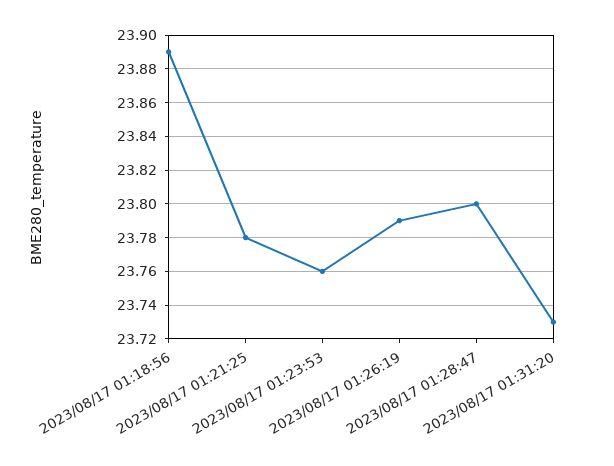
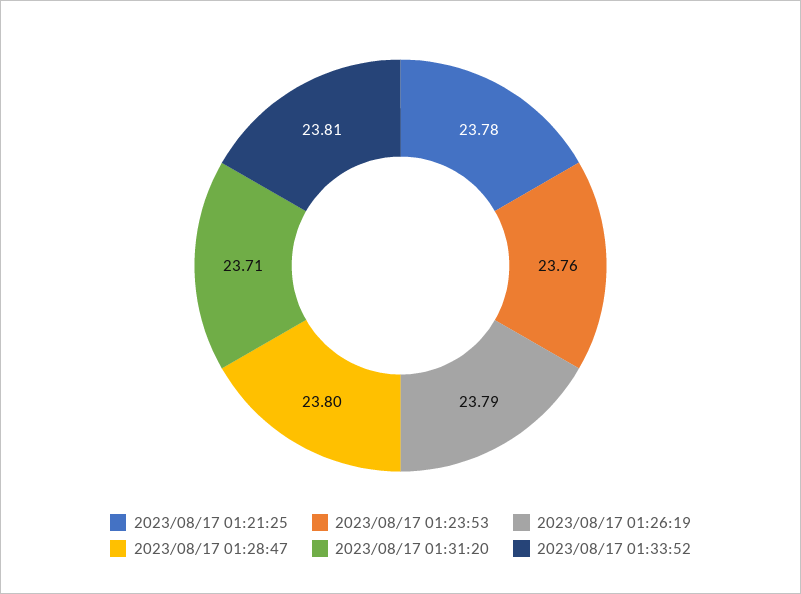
2023/08/17 01:18:56: 23.89 -> none
2023/08/17 01:31:20: 23.73 -> 23.71
2023/08/17 01:33:52: none -> 23.81

